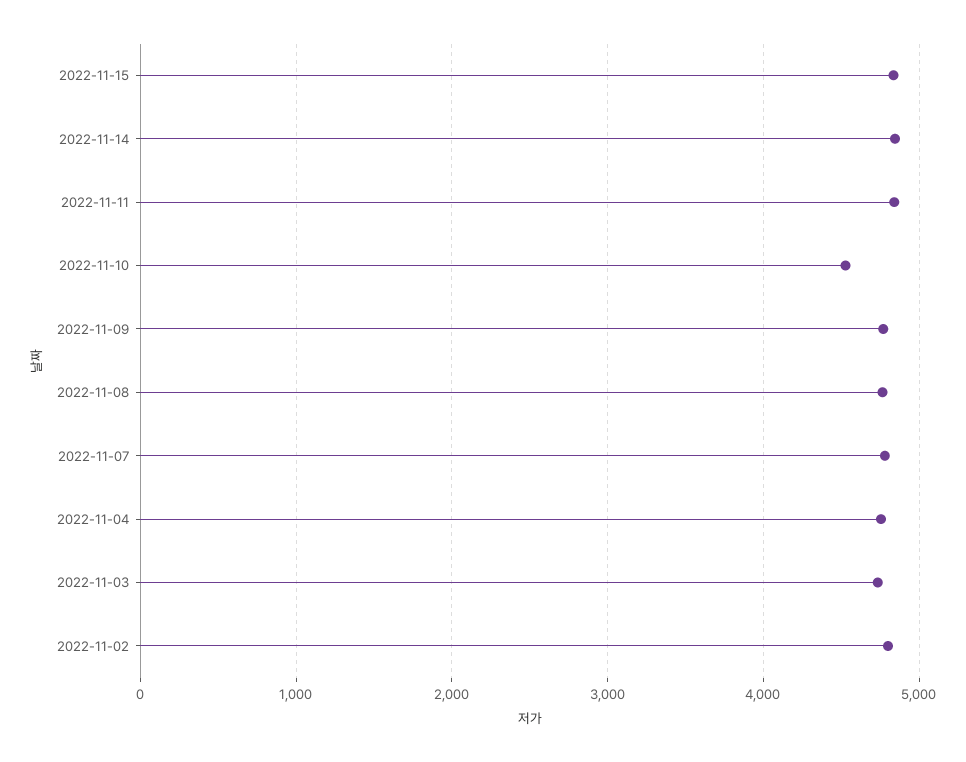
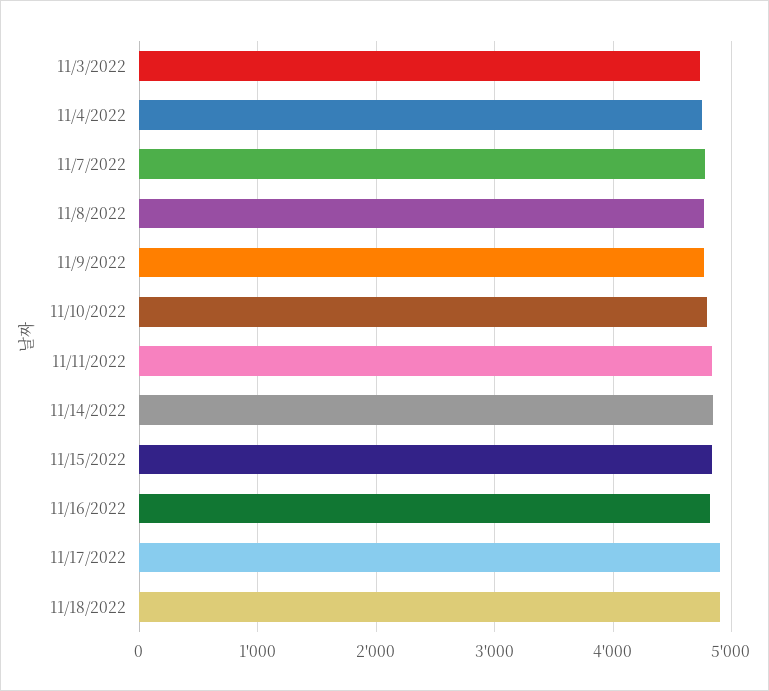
2022-11-10: 4500 -> 4800
2022-11-02: 4800 -> none
11/16/2022: none -> 4800
11/17/2022: none -> 4900
11/18/2022: none -> 4900

